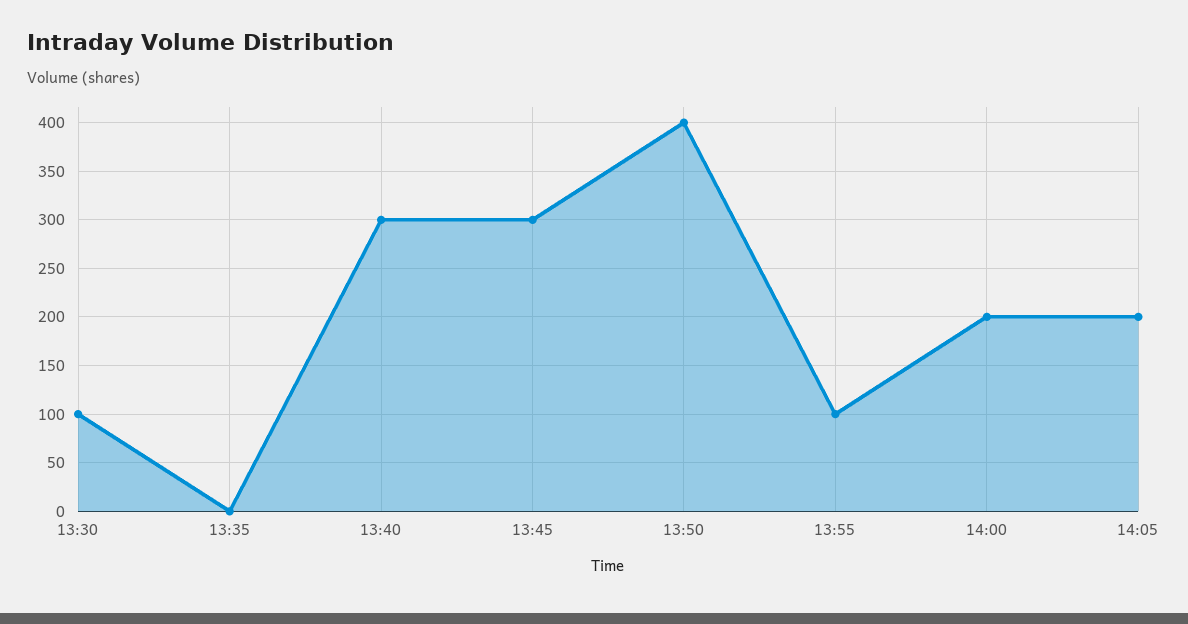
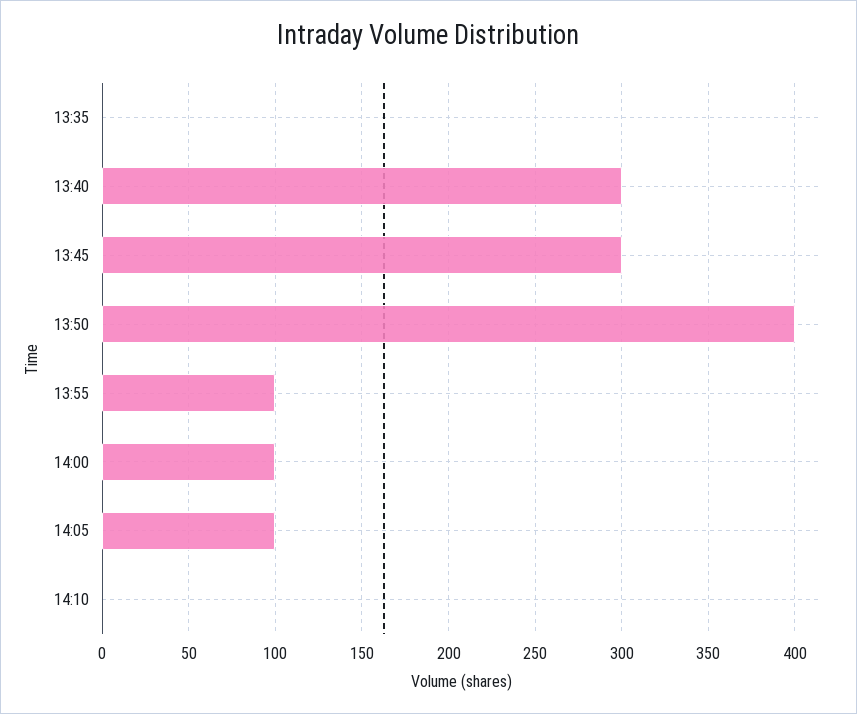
13:30: 100 -> none
14:00: 200 -> 100
14:05: 200 -> 100
14:10: none -> 0

